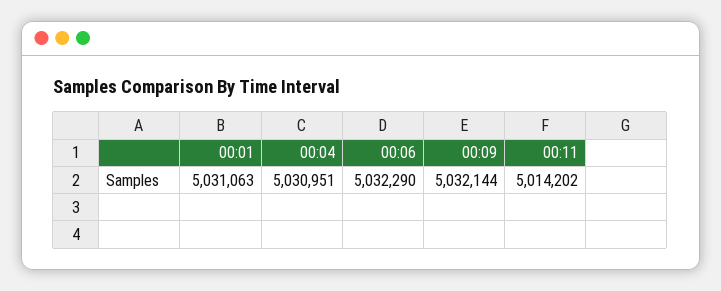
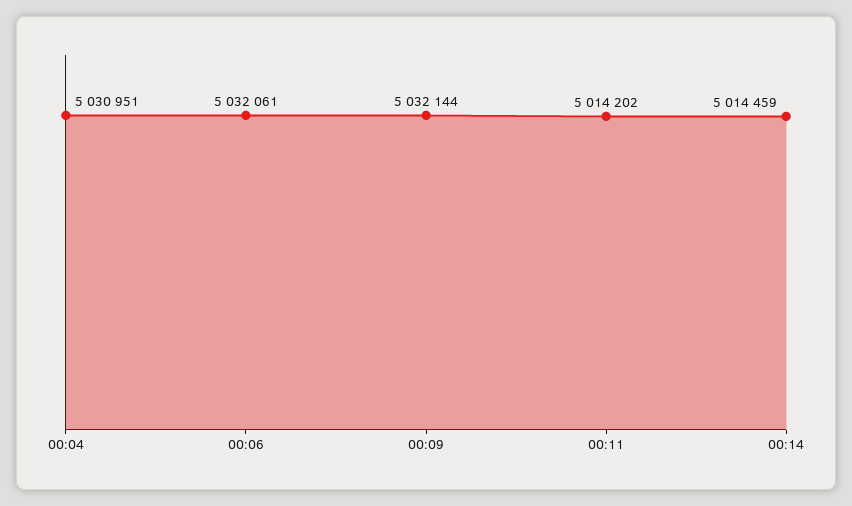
00:01: 5031063 -> none
00:06: 5032290 -> 5032061
00:14: none -> 5014459

